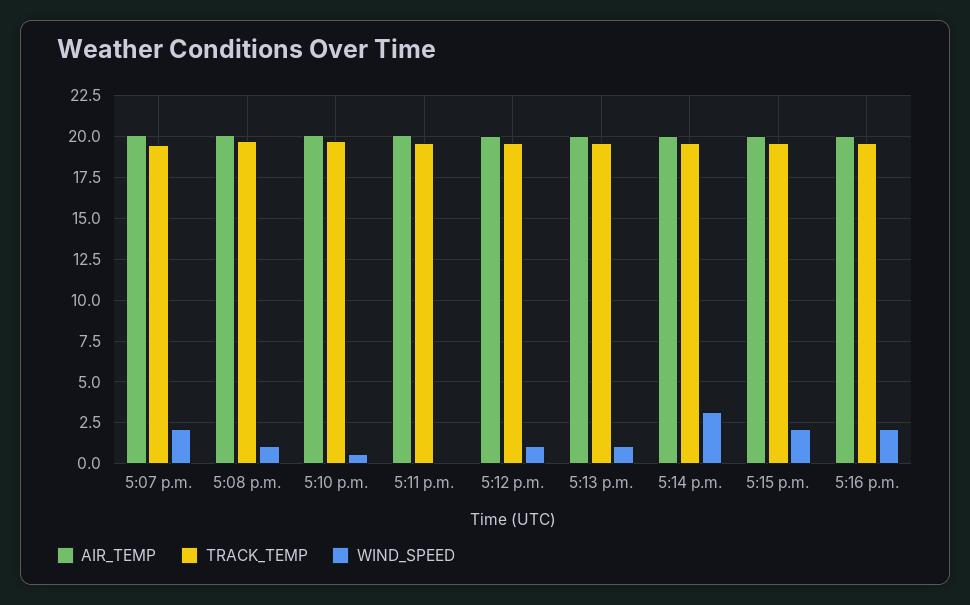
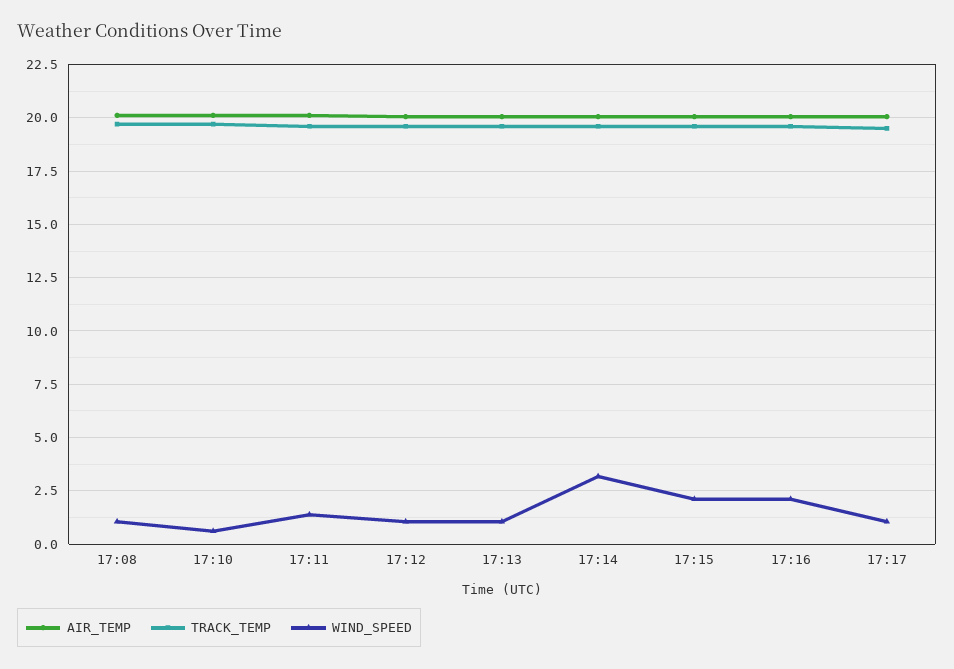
AIR_TEMP, 5:07 p.m.: 20 -> none
TRACK_TEMP, 5:07 p.m.: 19.5 -> none
WIND_SPEED, 5:07 p.m.: 2 -> none
WIND_SPEED, 5:11 p.m.: 0 -> 1.5
AIR_TEMP, 17:17: none -> 20
TRACK_TEMP, 17:17: none -> 19.5
WIND_SPEED, 17:17: none -> 1

